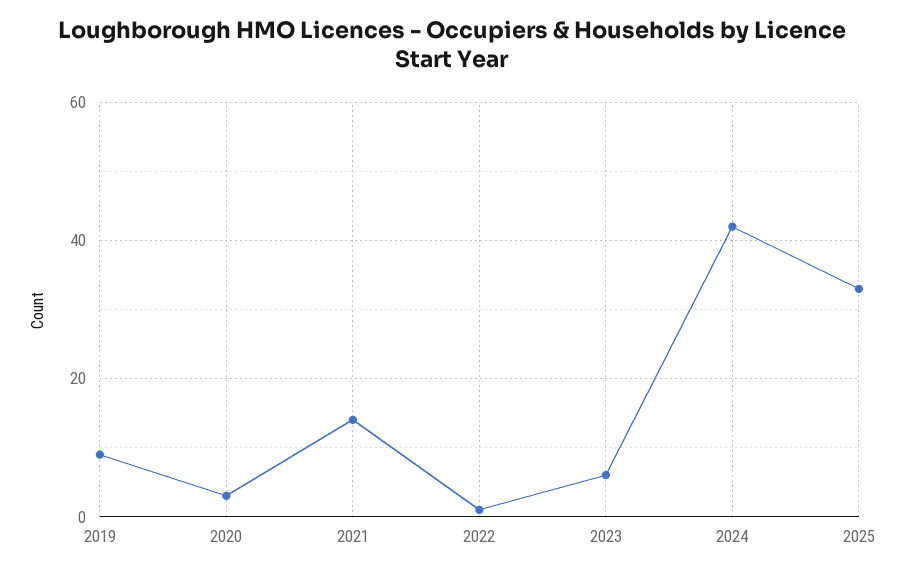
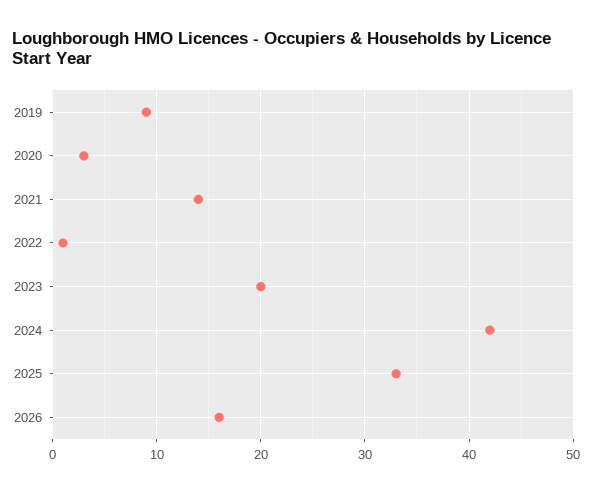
2023: 5 -> 20
2026: none -> 16

